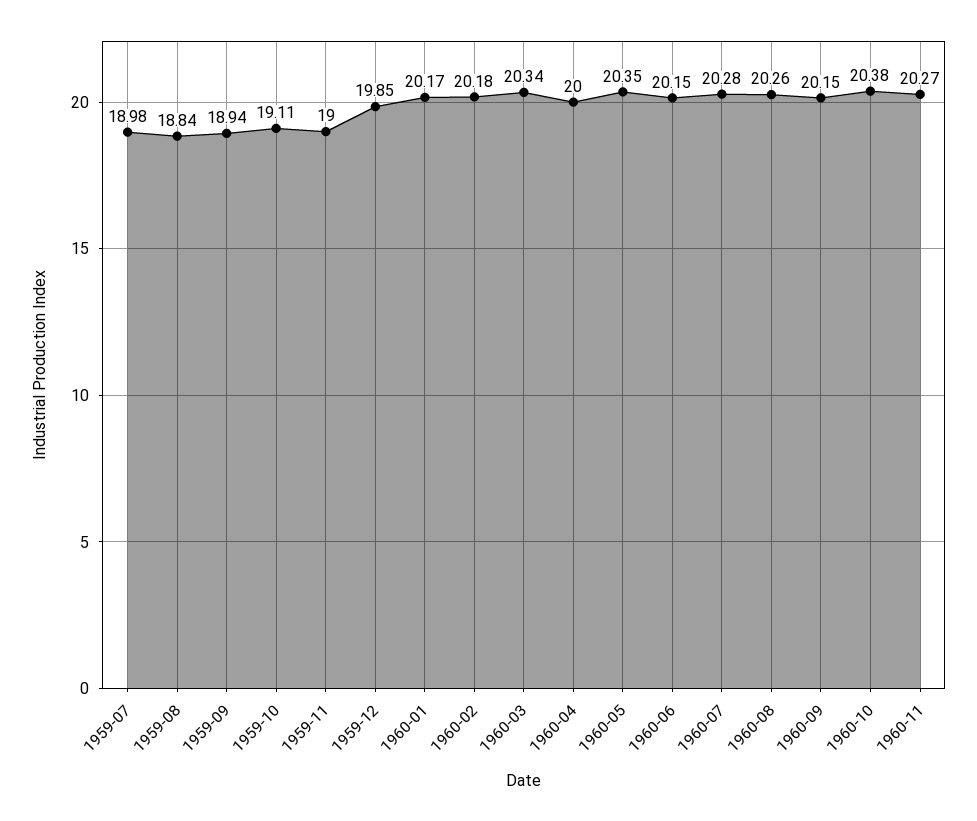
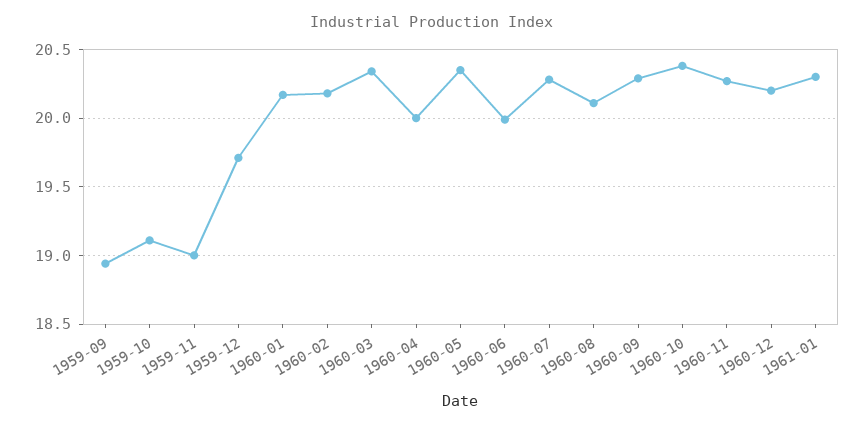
1959-07: 18.98 -> none
1959-08: 18.84 -> none
1959-12: 19.85 -> 19.7
1960-06: 20.15 -> 20
1960-08: 20.26 -> 20.1
1960-09: 20.15 -> 20.3
1960-12: none -> 20.2
1961-01: none -> 20.3

